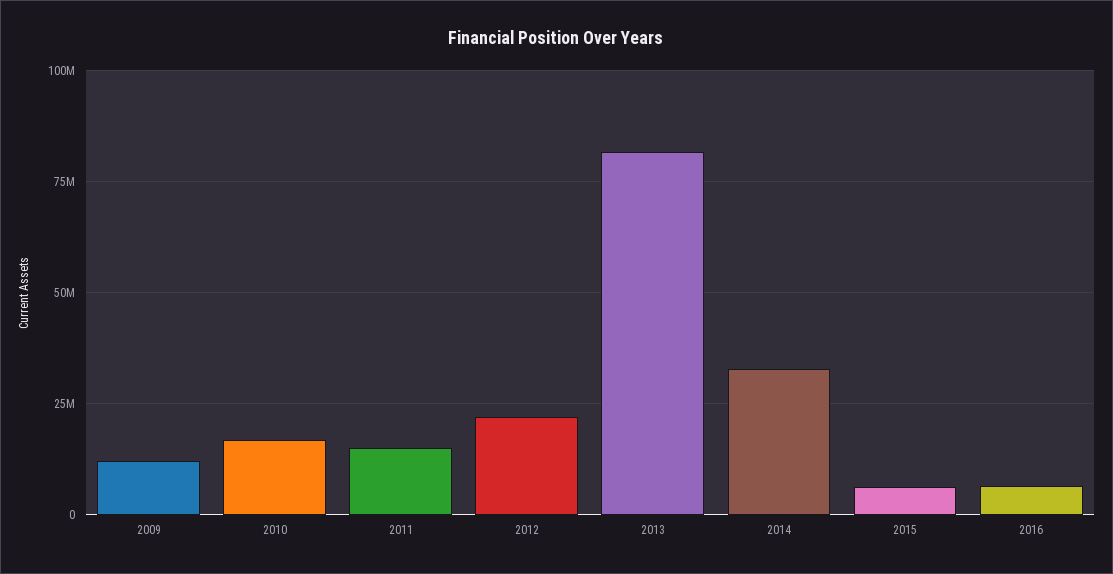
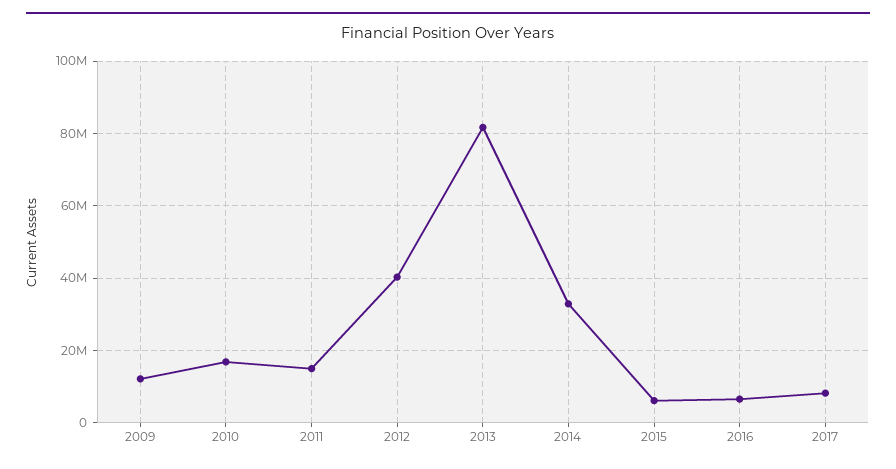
2012: 22500000 -> 40000000
2017: none -> 8000000

